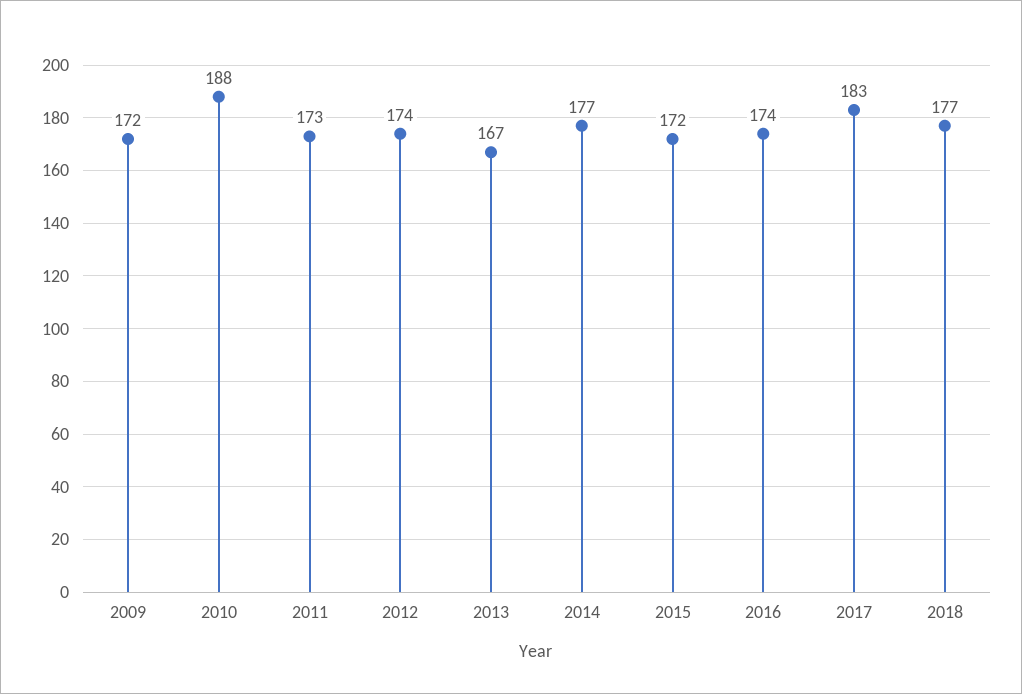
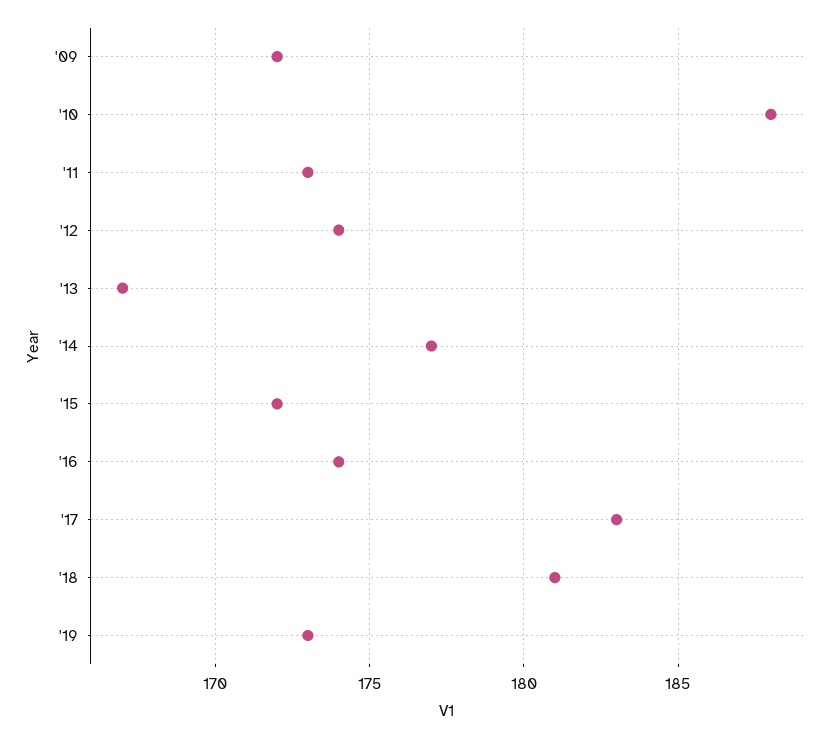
2018: 177 -> 181
'19: none -> 173

